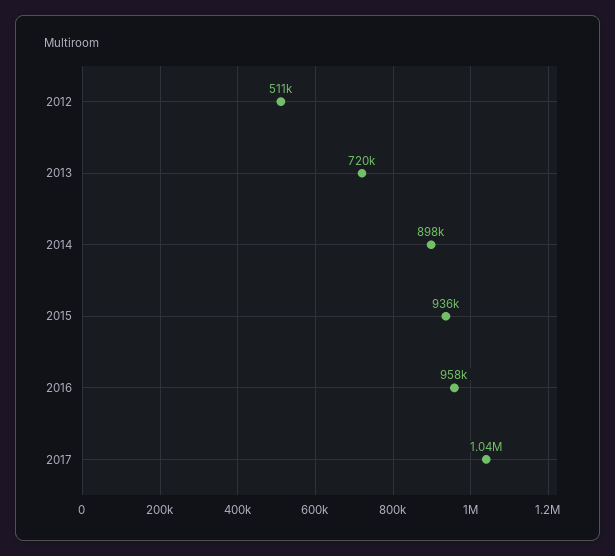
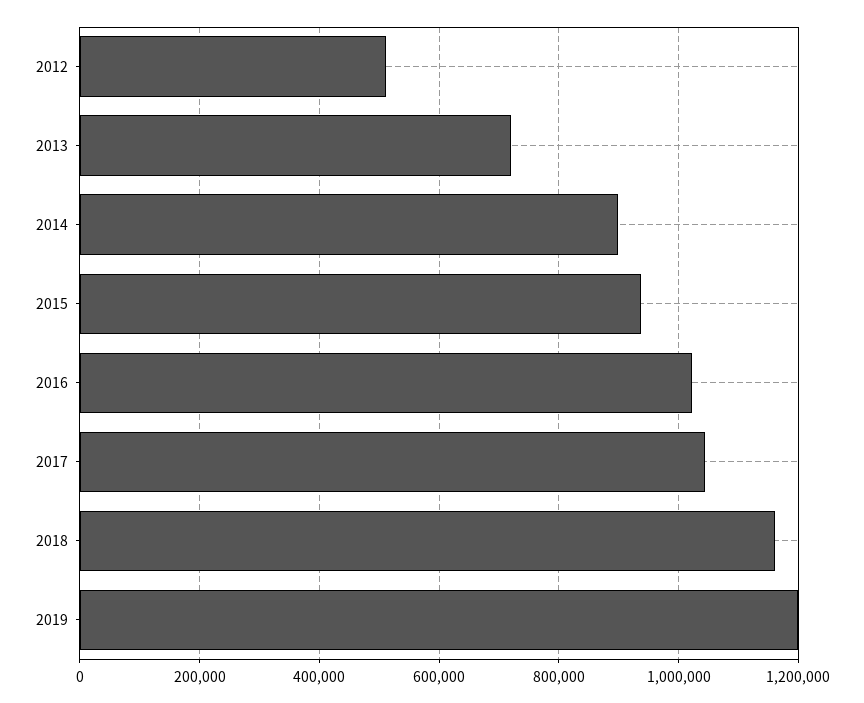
2016: 958000 -> 1020000
2018: none -> 1160000
2019: none -> 1200000

